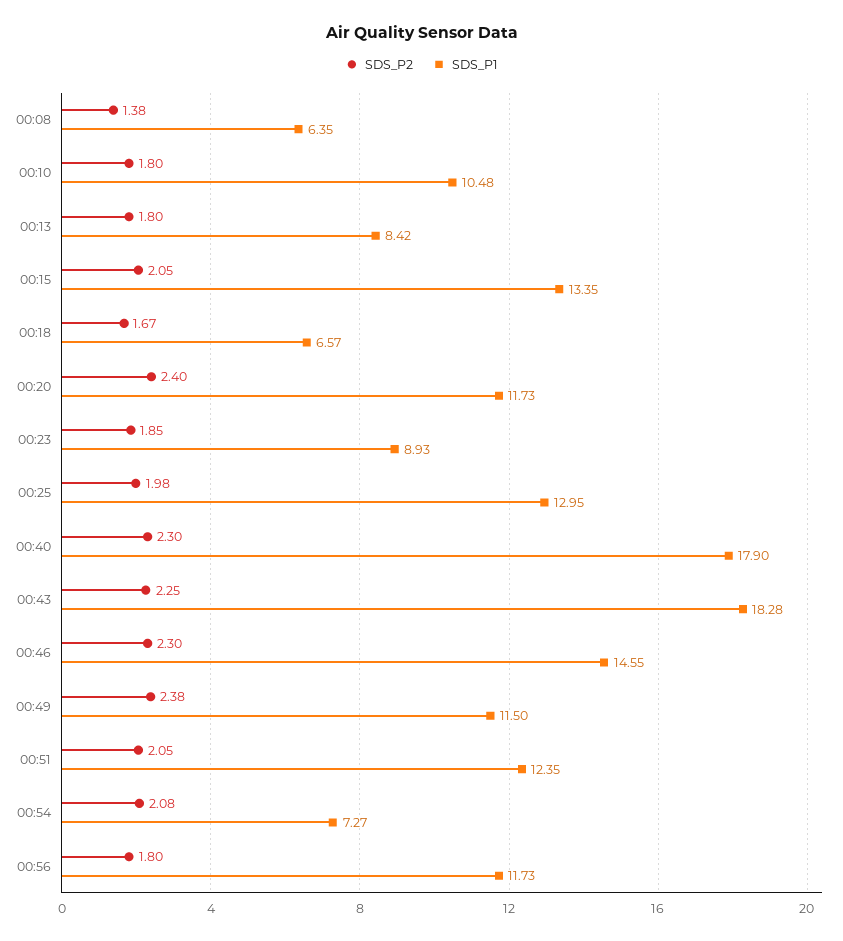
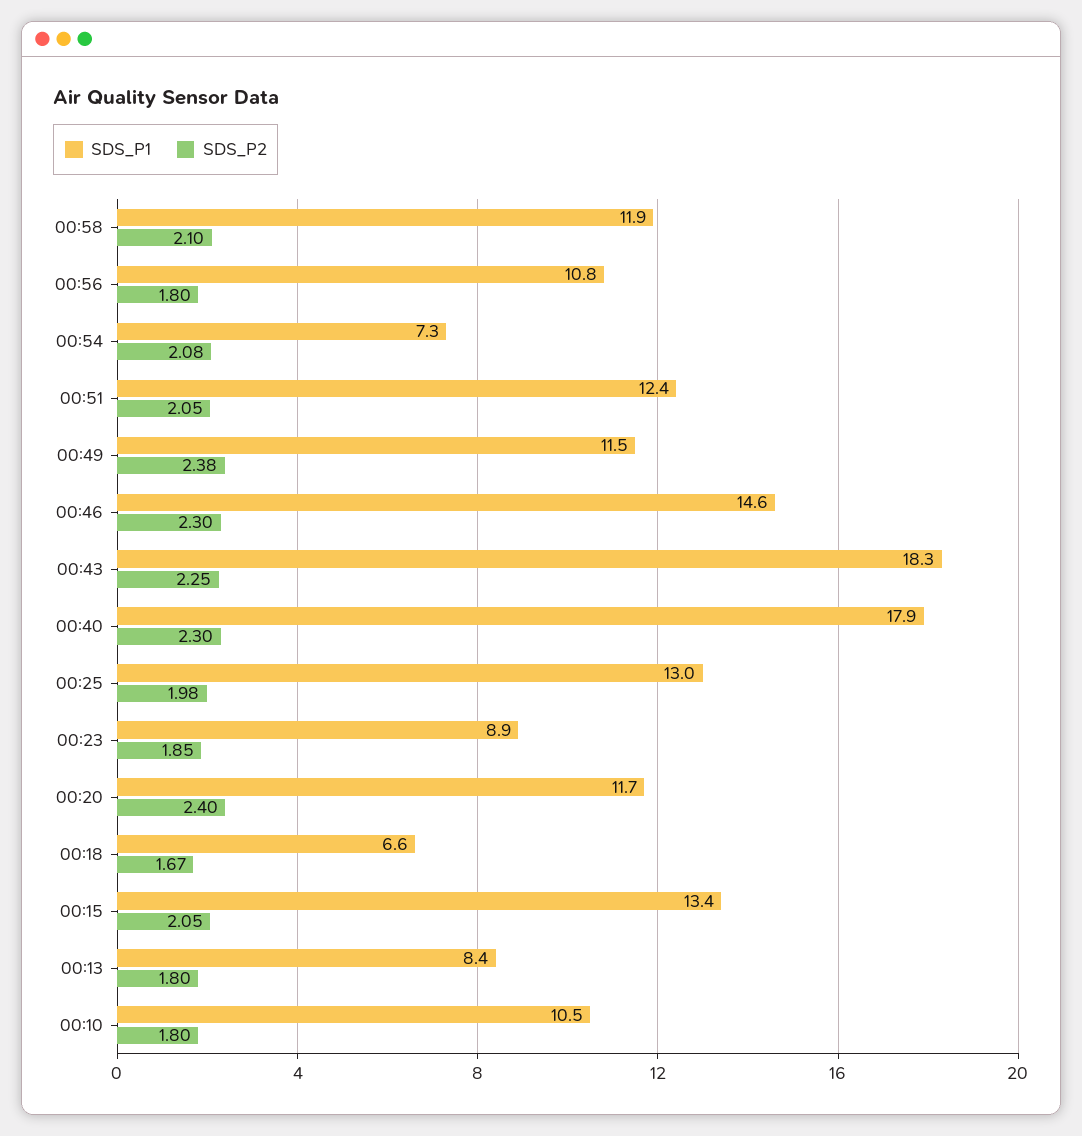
SDS_P2, 00:08: 1.38 -> none
SDS_P1, 00:08: 6.35 -> none
SDS_P1, 00:56: 11.73 -> 10.8
SDS_P1, 00:58: none -> 11.9
SDS_P2, 00:58: none -> 2.1

